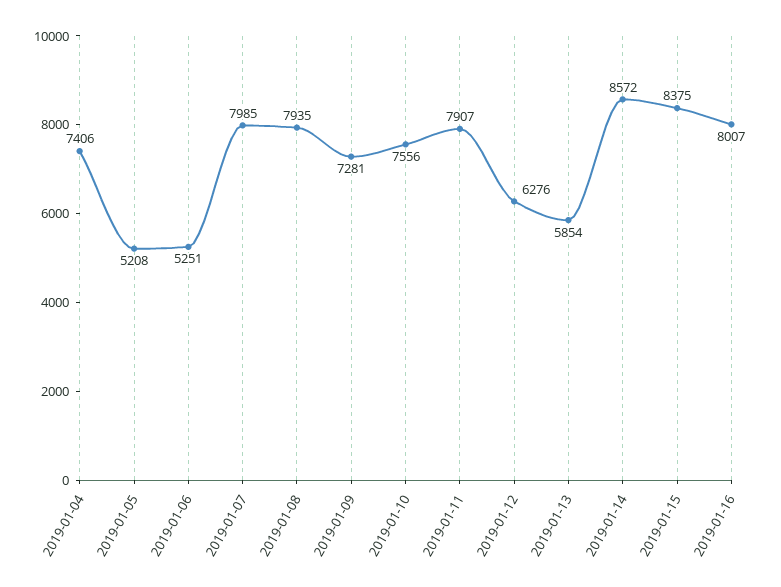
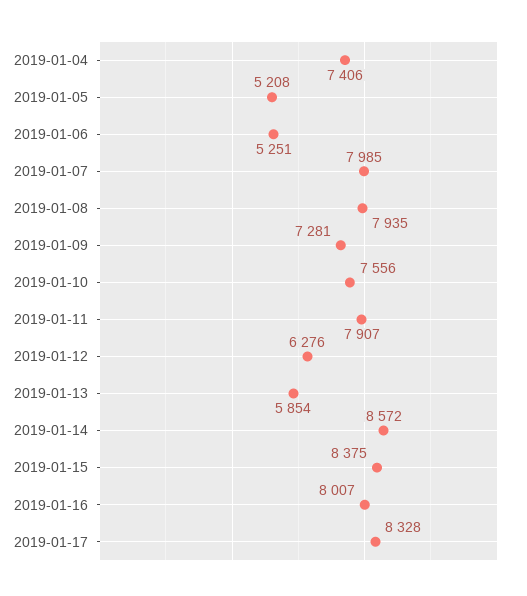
2019-01-17: none -> 8328

